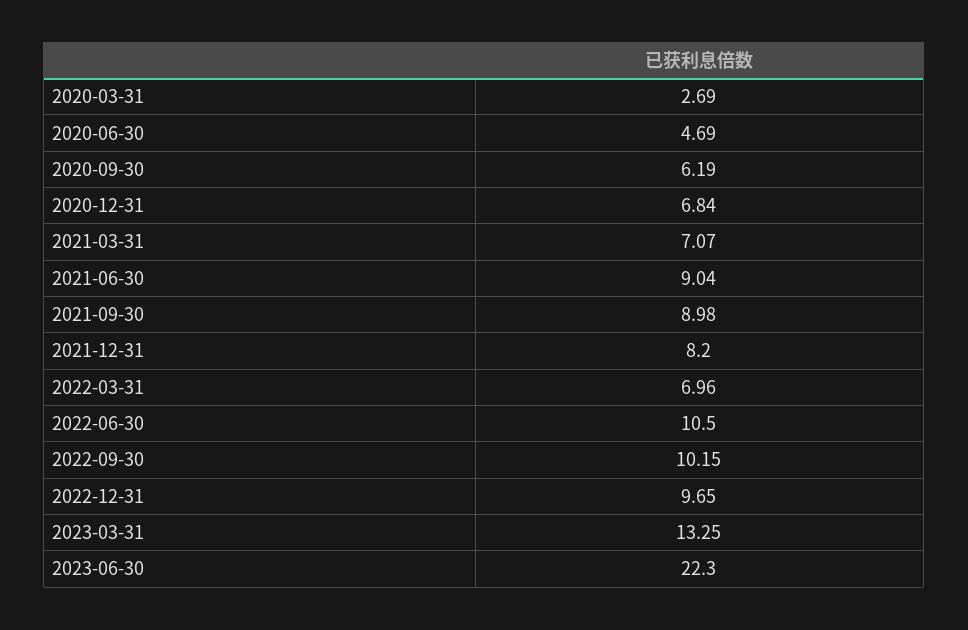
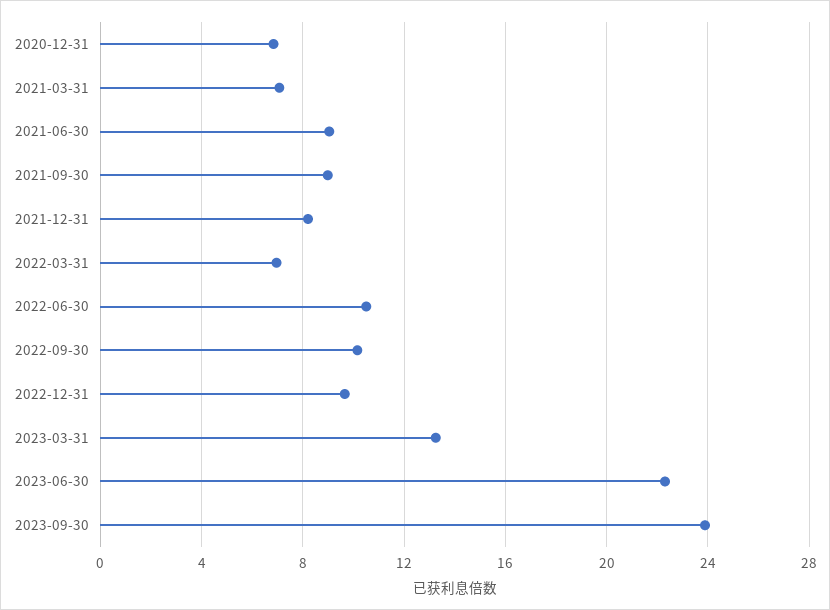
2020-03-31: 2.69 -> none
2020-06-30: 4.69 -> none
2020-09-30: 6.19 -> none
2023-09-30: none -> 24

